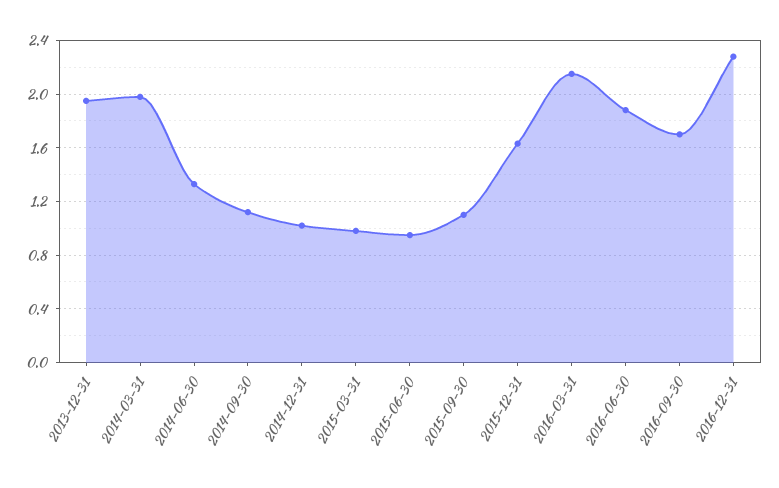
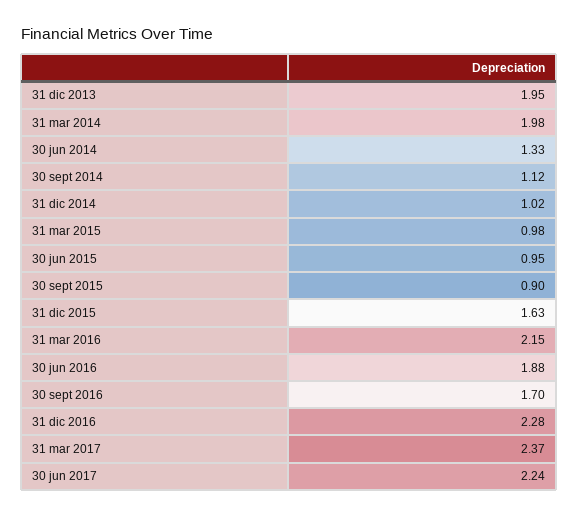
2015-09-30: 1.1 -> 0.9
31 mar 2017: none -> 2.37
30 jun 2017: none -> 2.24

